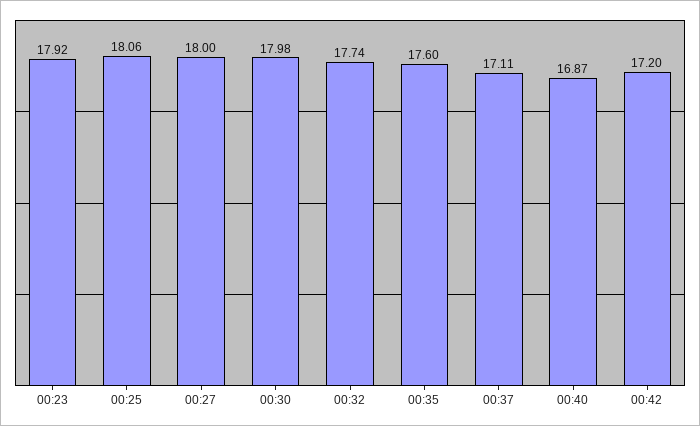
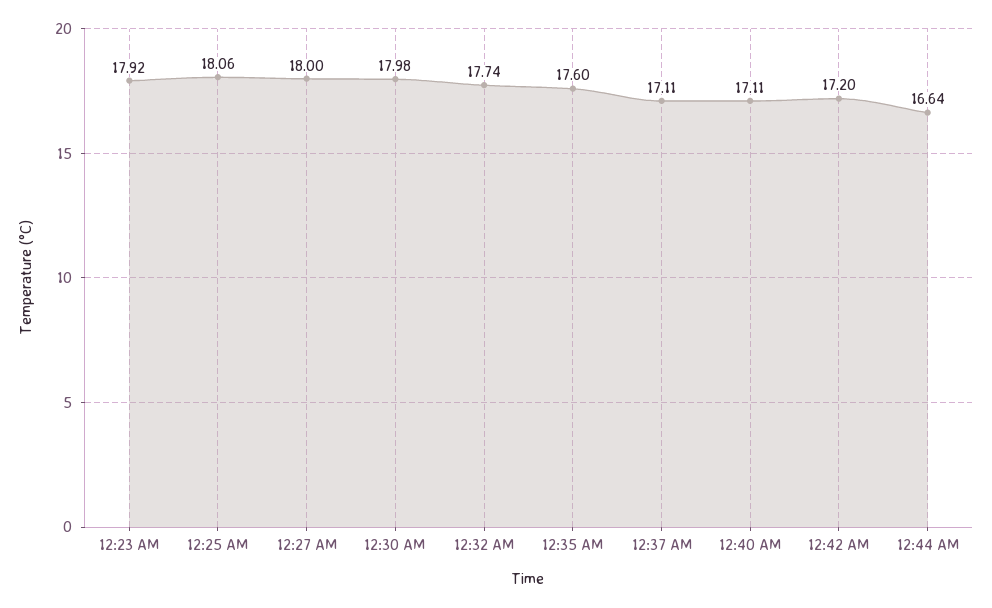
00:40: 16.87 -> 17.11
12:44 AM: none -> 16.64

